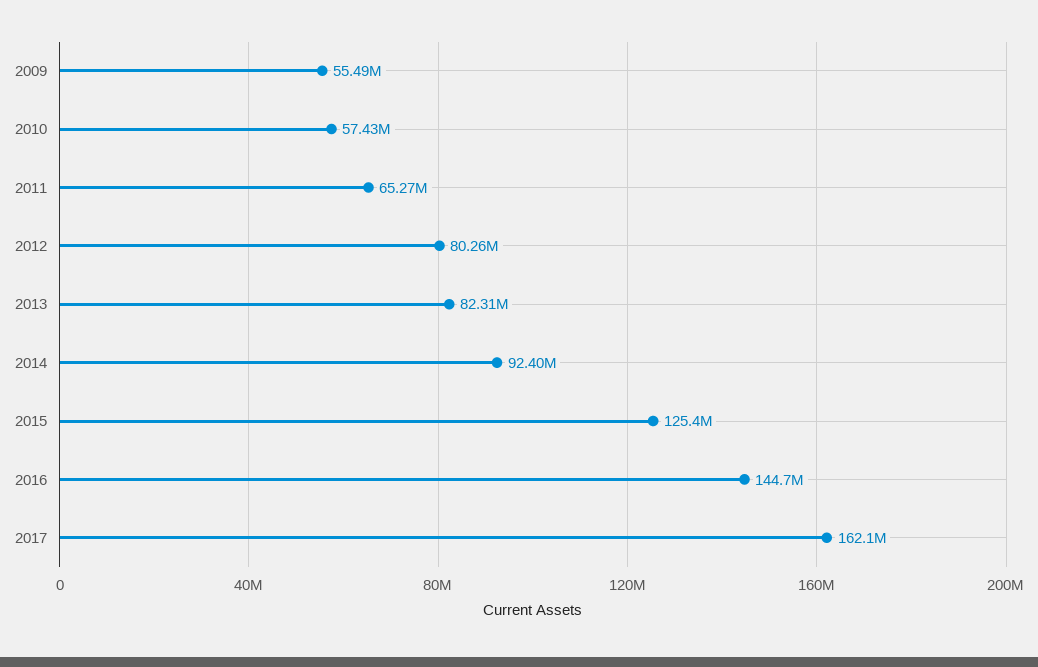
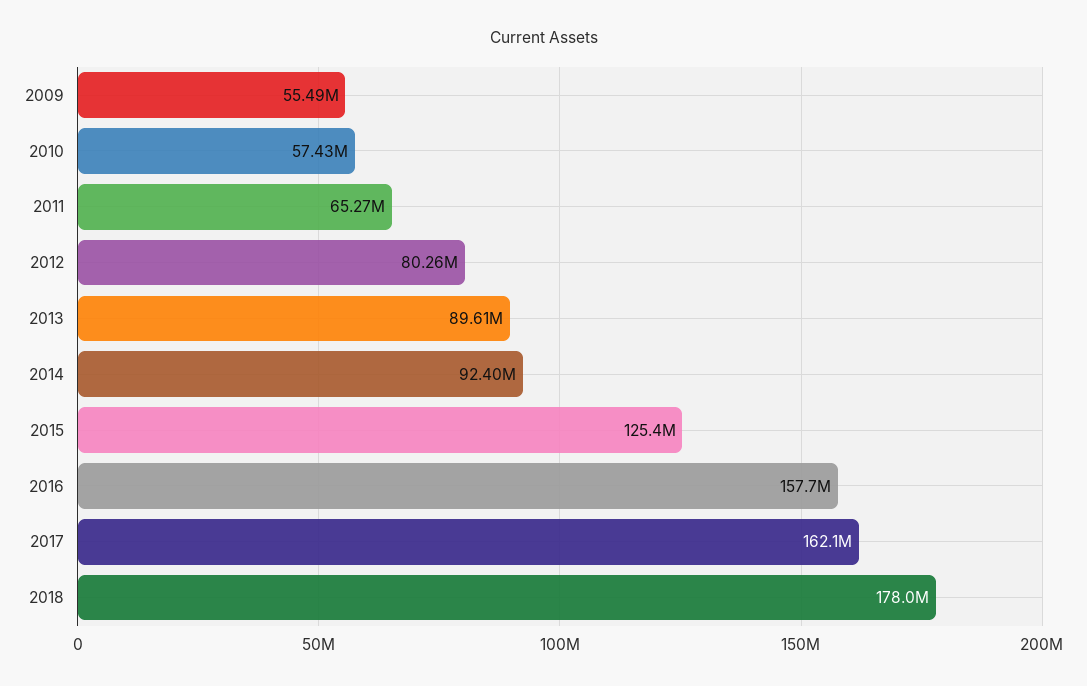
2013: 82310000 -> 89610000
2016: 144700000 -> 157700000
2018: none -> 178000000

